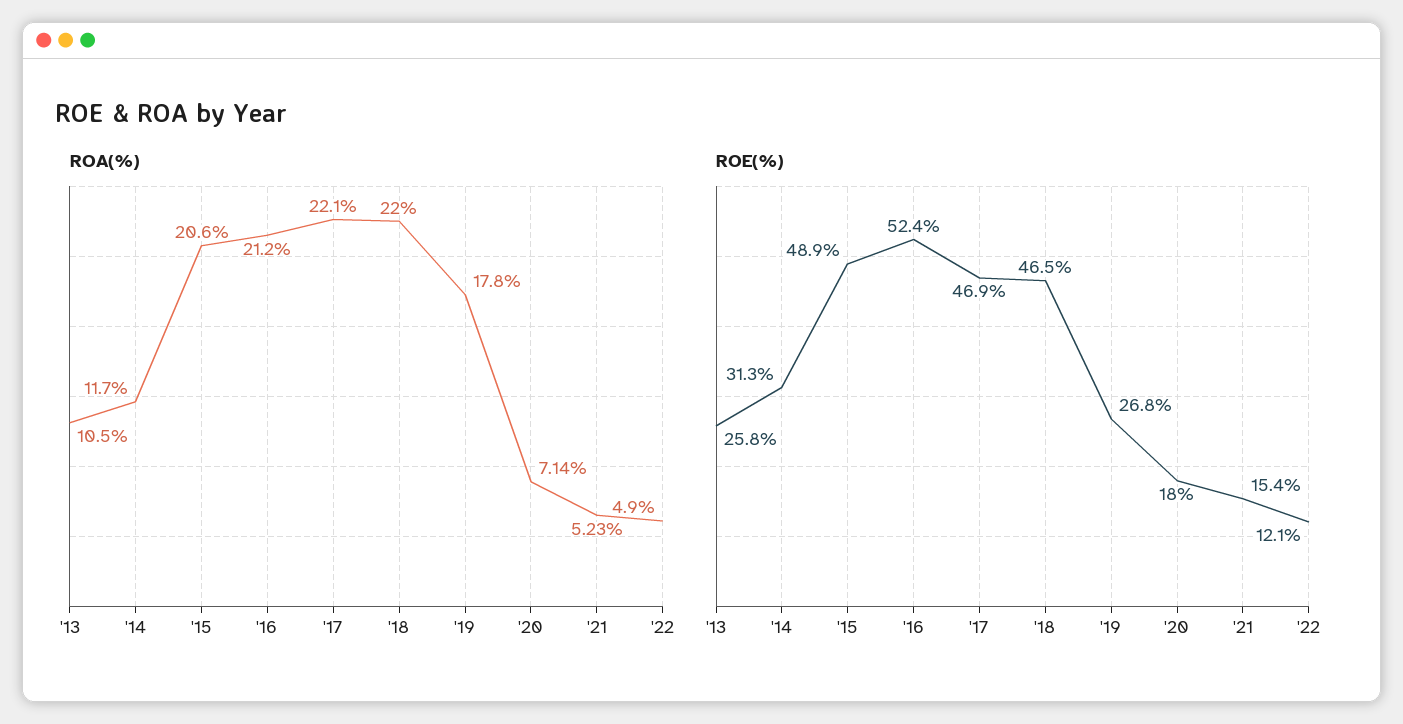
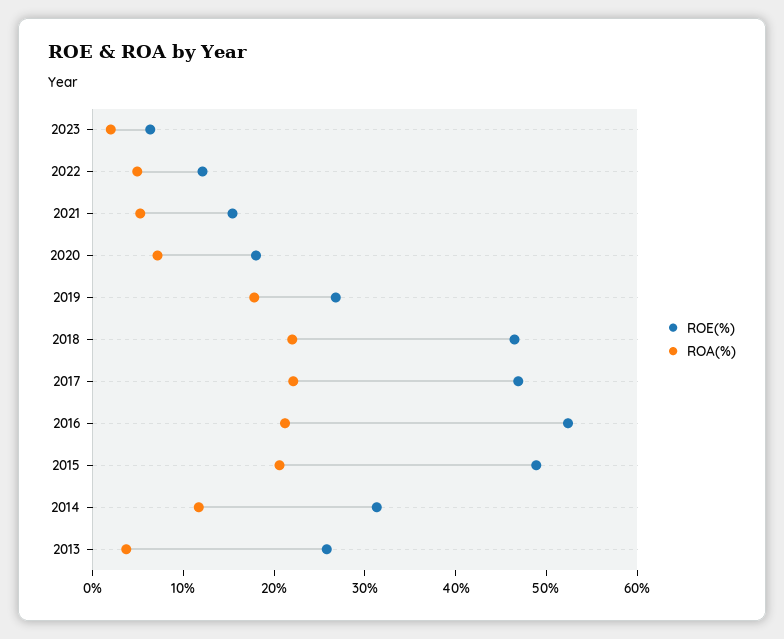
ROA(%), '13: 10.5 -> 4
ROE(%), 2023: none -> 6
ROA(%), 2023: none -> 2

